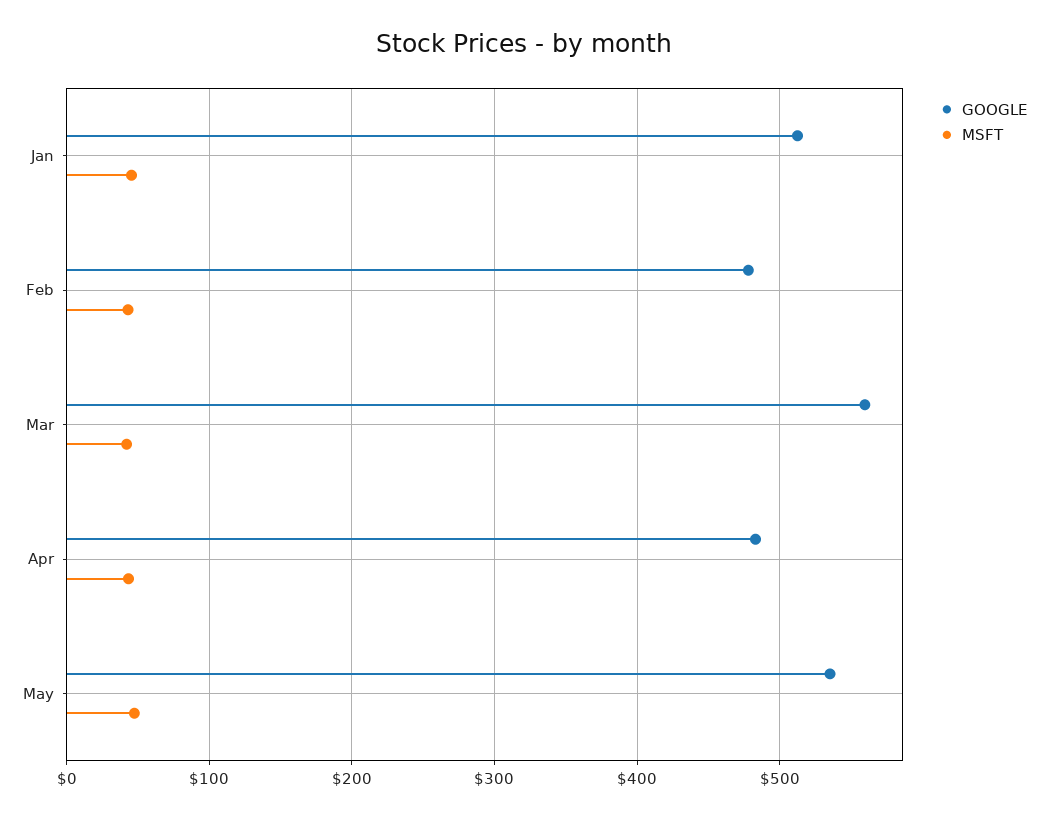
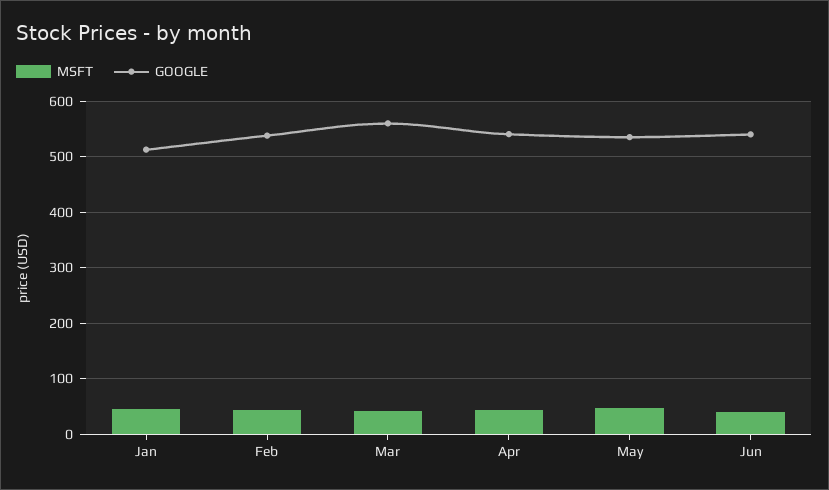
GOOGLE, Feb: 480 -> 540
GOOGLE, Apr: 480 -> 540
MSFT, Jun: none -> 40
GOOGLE, Jun: none -> 540

